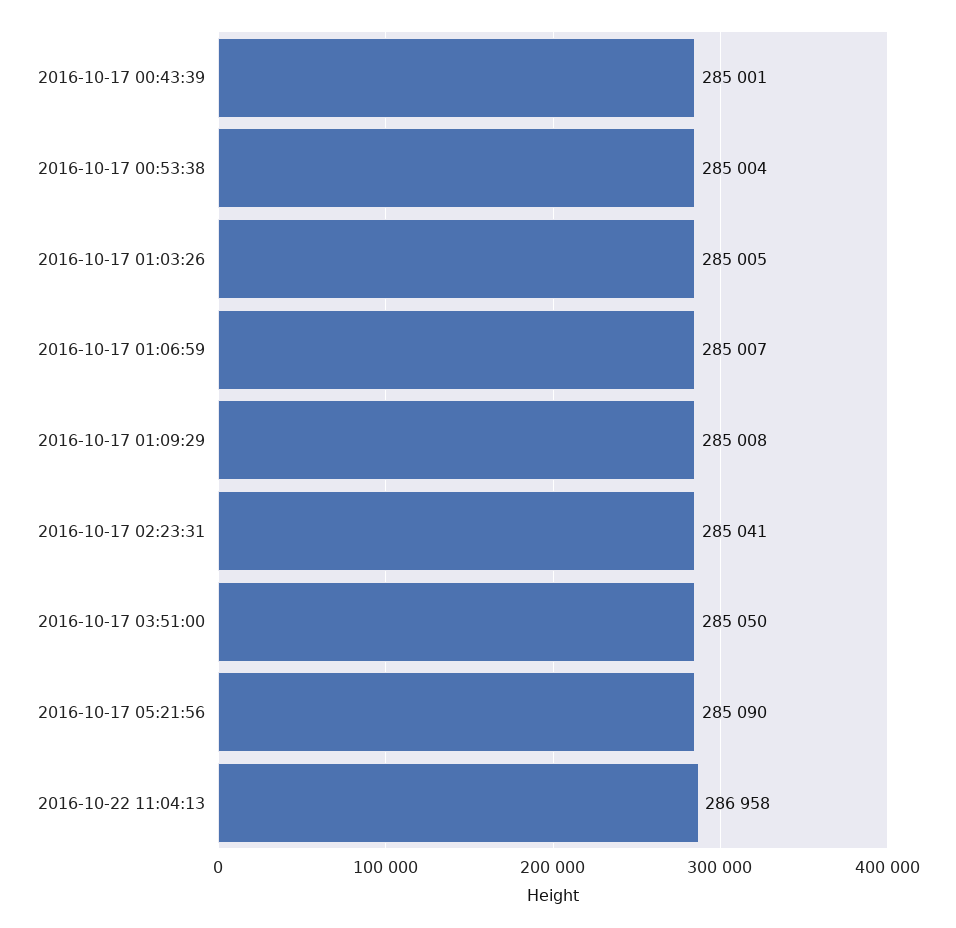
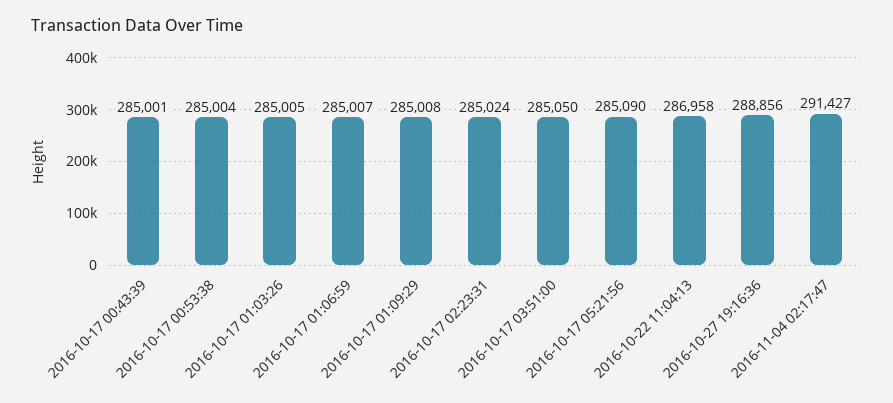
2016-10-17 02:23:31: 285041 -> 285024
2016-10-27 19:16:36: none -> 288856
2016-11-04 02:17:47: none -> 291427

